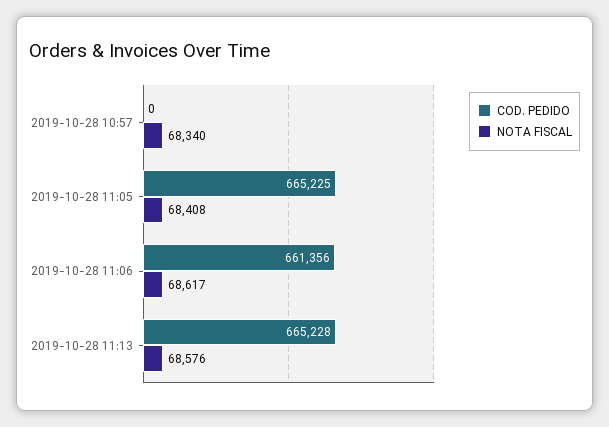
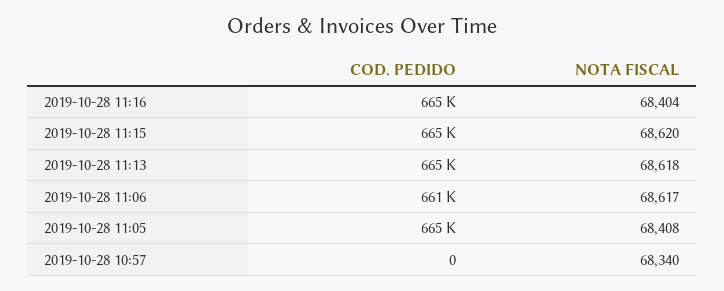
NOTA FISCAL, 2019-10-28 11:13: 68576 -> 68618
COD. PEDIDO, 2019-10-28 11:16: none -> 665000
NOTA FISCAL, 2019-10-28 11:16: none -> 68404
COD. PEDIDO, 2019-10-28 11:15: none -> 665000
NOTA FISCAL, 2019-10-28 11:15: none -> 68620

